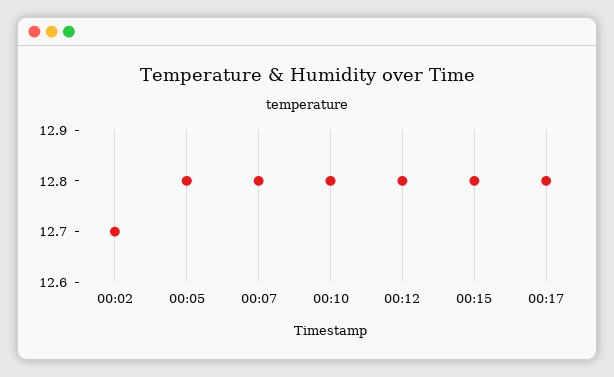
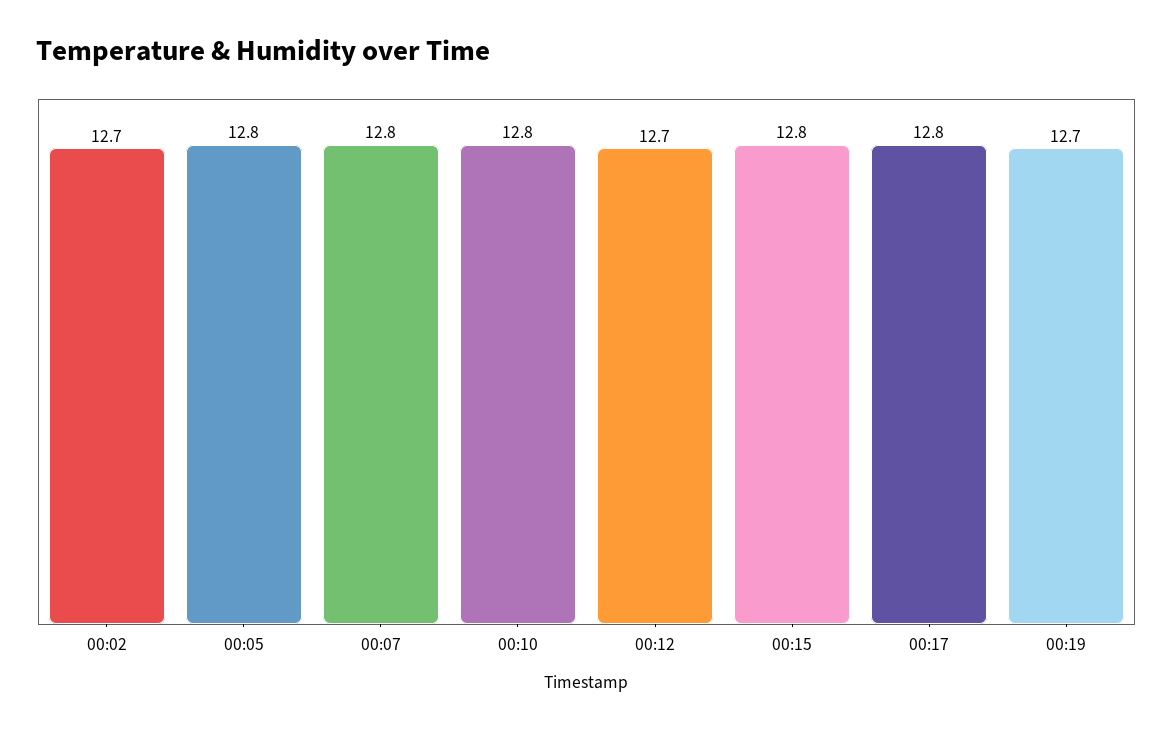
00:12: 12.8 -> 12.7
00:19: none -> 12.7

